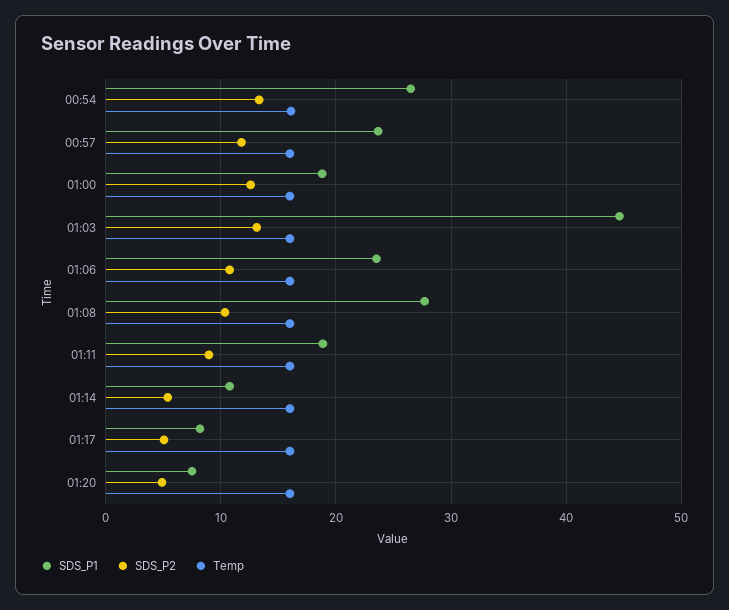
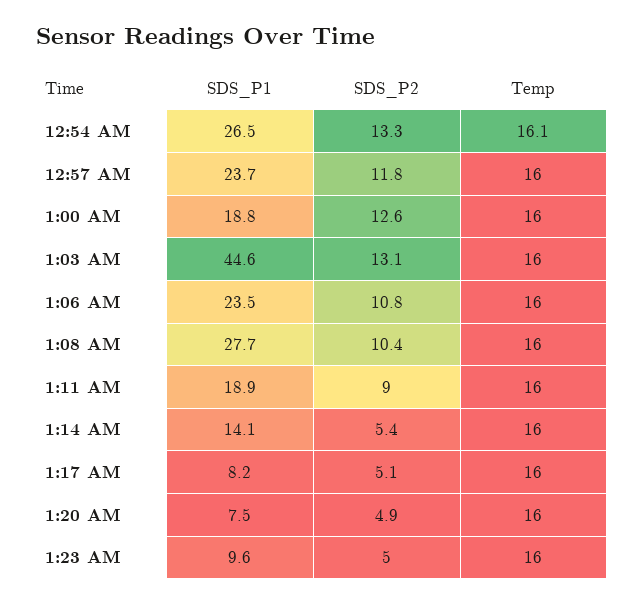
SDS_P1, 01:14: 11 -> 14.1
SDS_P1, 1:23 AM: none -> 9.6
SDS_P2, 1:23 AM: none -> 5
Temp, 1:23 AM: none -> 16

